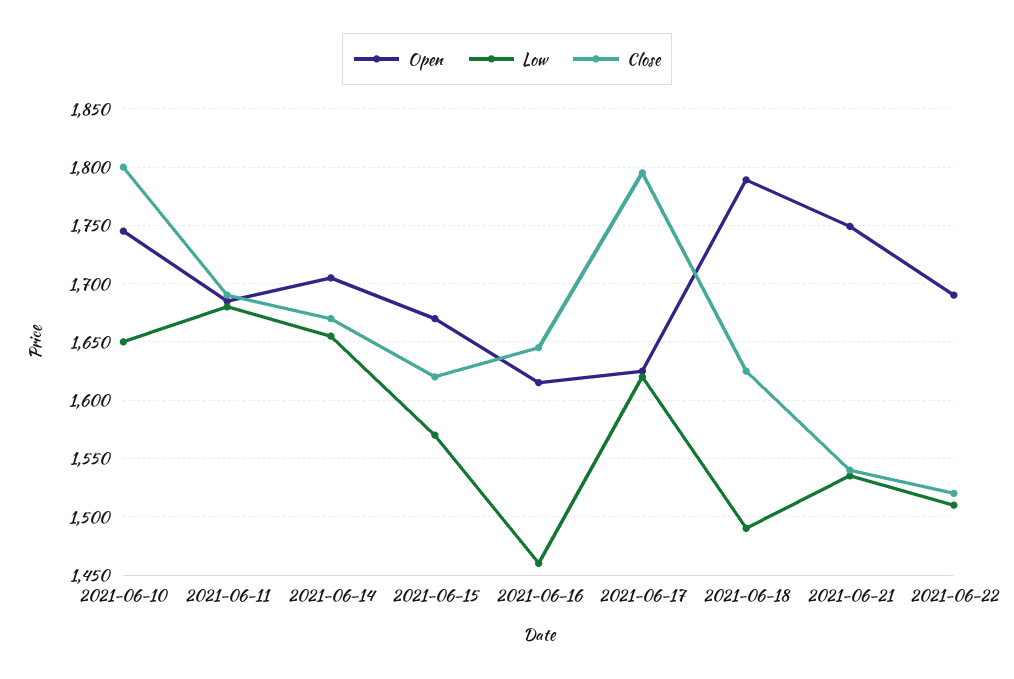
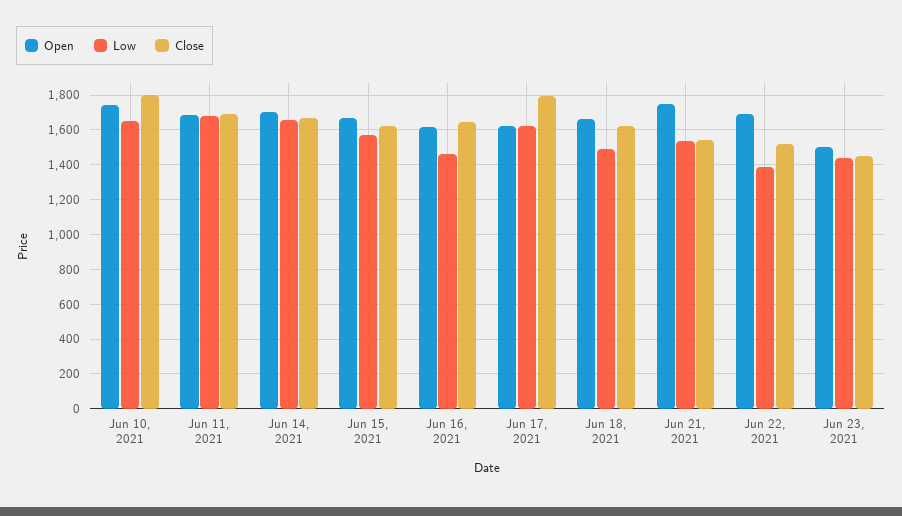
Open, 2021-06-18: 1790 -> 1650
Low, 2021-06-22: 1510 -> 1400
Open, Jun 23, 2021: none -> 1500
Low, Jun 23, 2021: none -> 1450
Close, Jun 23, 2021: none -> 1450

